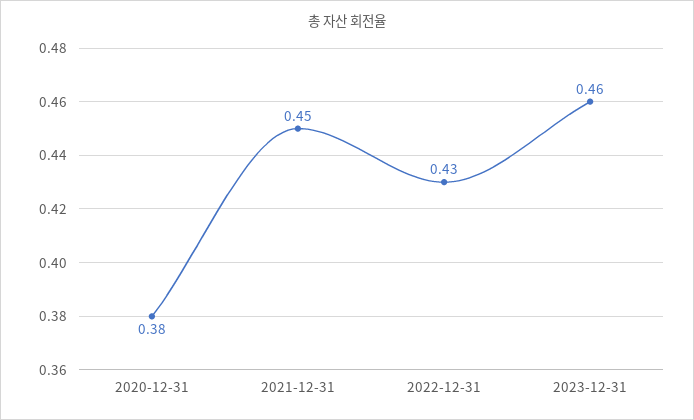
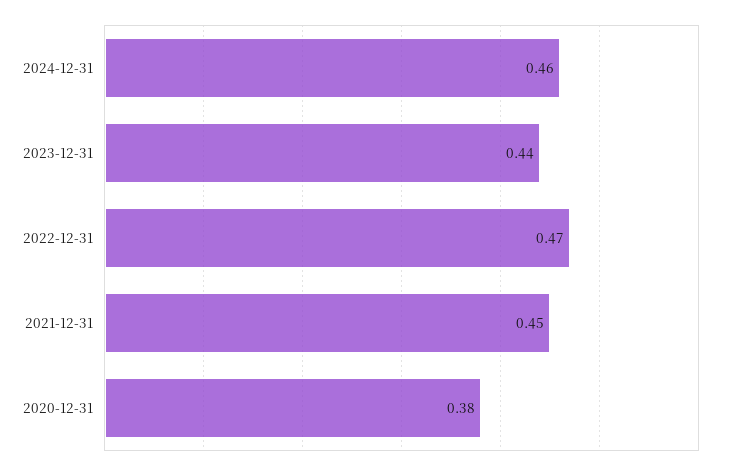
2022-12-31: 0.43 -> 0.47
2023-12-31: 0.46 -> 0.44
2024-12-31: none -> 0.46

